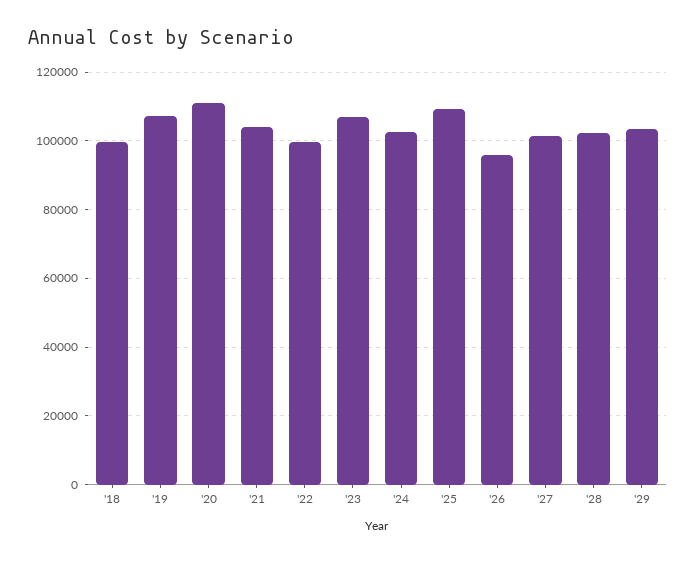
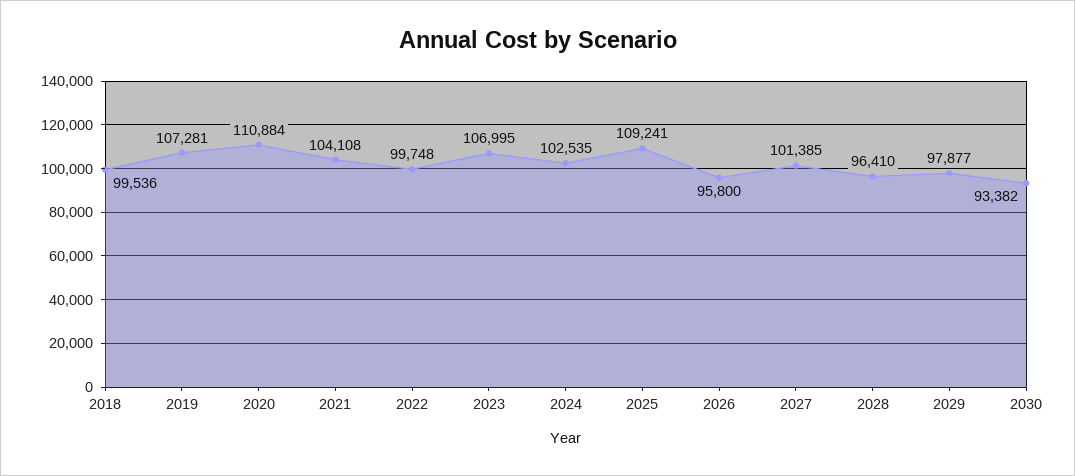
'28: 102000 -> 96410
'29: 104000 -> 97877
2030: none -> 93382

